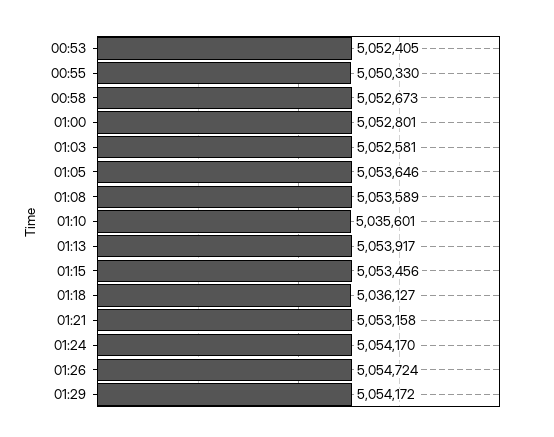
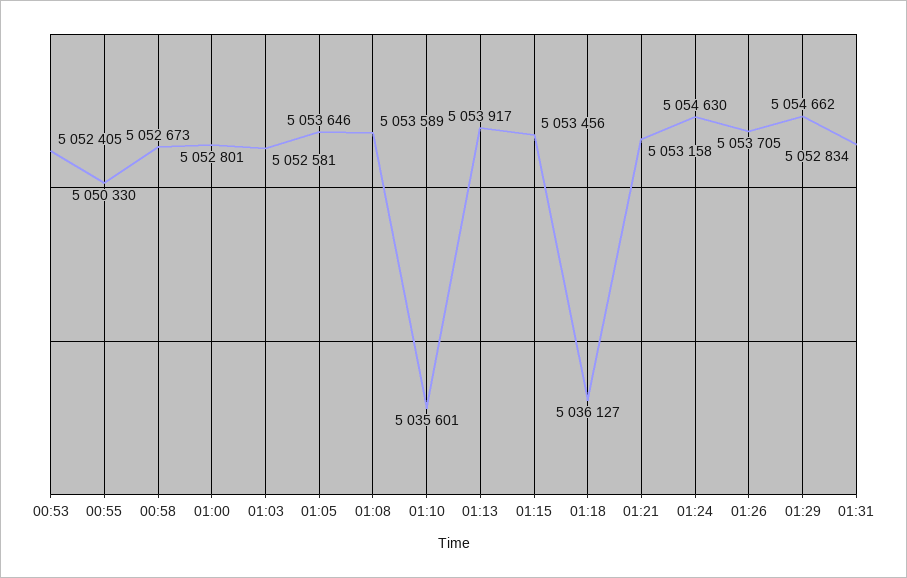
01:24: 5054170 -> 5054630
01:26: 5054724 -> 5053705
01:29: 5054172 -> 5054662
01:31: none -> 5052834

